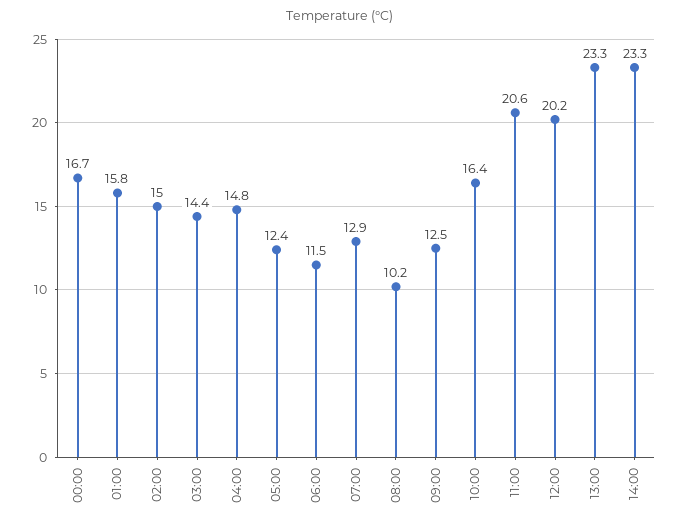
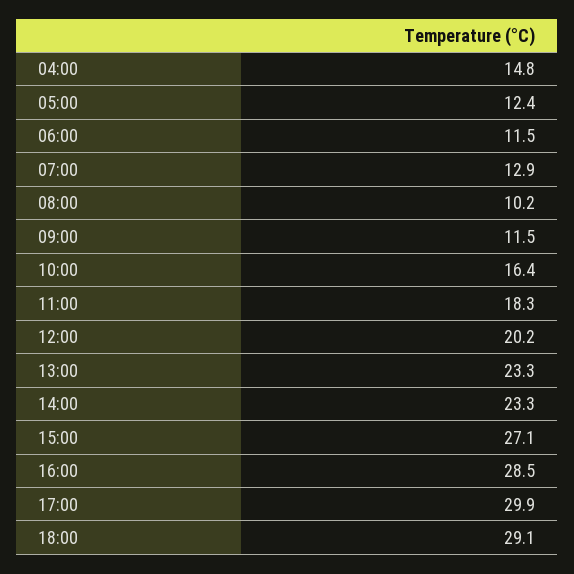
00:00: 16.7 -> none
01:00: 15.8 -> none
02:00: 15 -> none
03:00: 14.4 -> none
09:00: 12.5 -> 11.5
11:00: 20.6 -> 18.3
15:00: none -> 27.1
16:00: none -> 28.5
17:00: none -> 29.9
18:00: none -> 29.1

